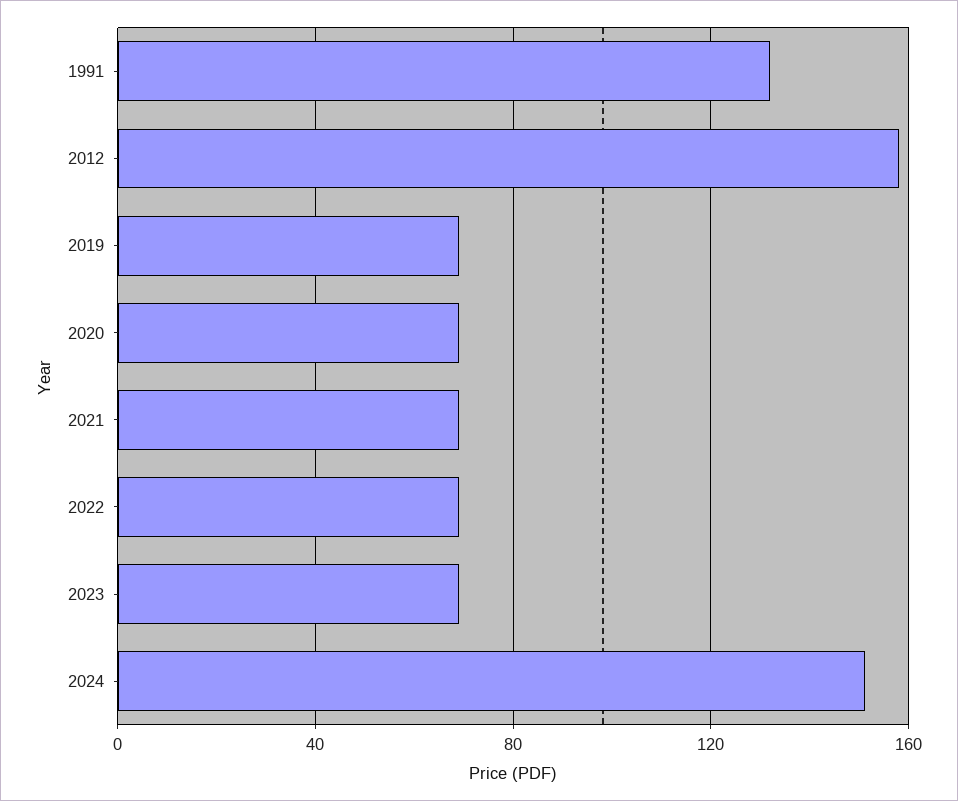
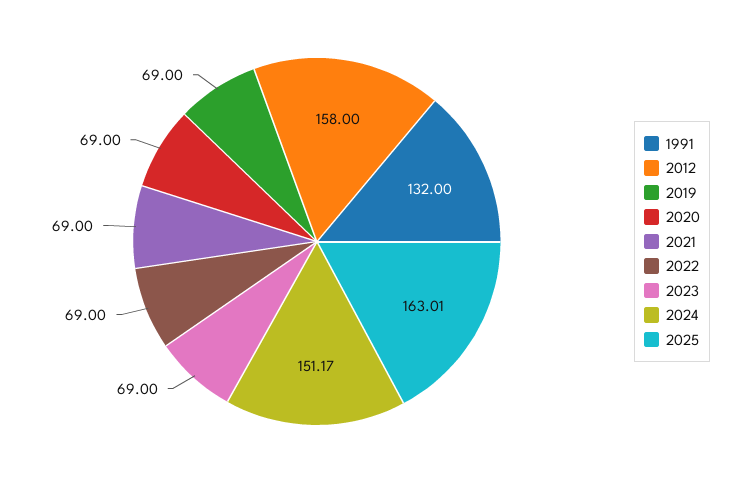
2025: none -> 163.01

